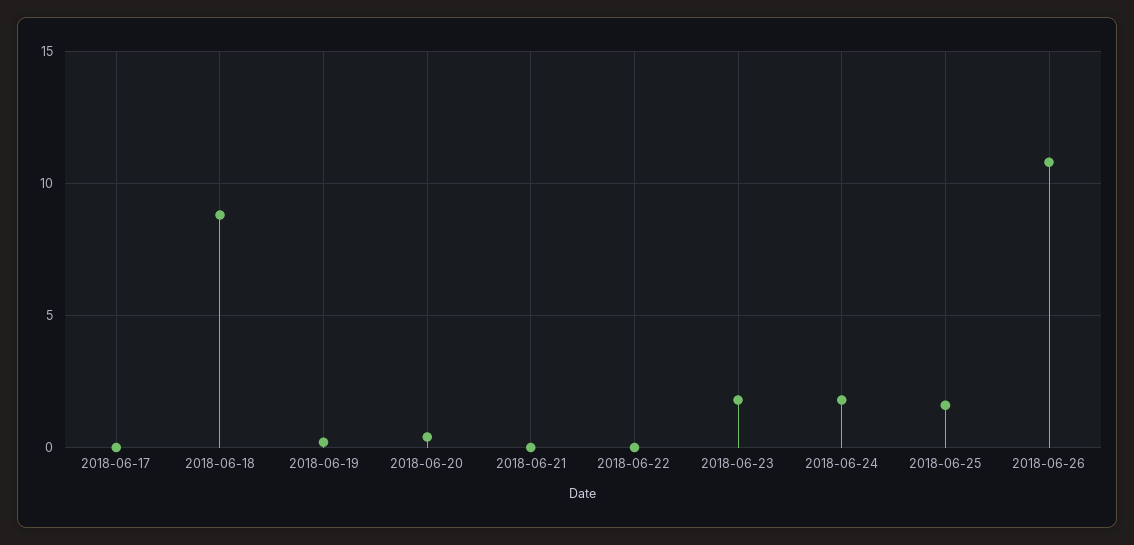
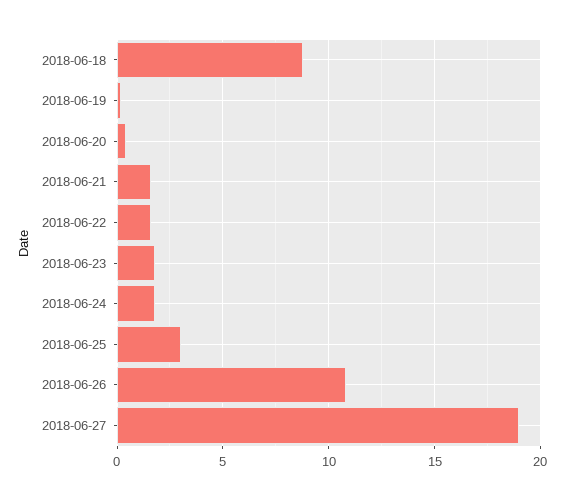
2018-06-17: 0 -> none
2018-06-21: 0 -> 1.5
2018-06-22: 0 -> 1.5
2018-06-25: 1.5 -> 3
2018-06-27: none -> 19

